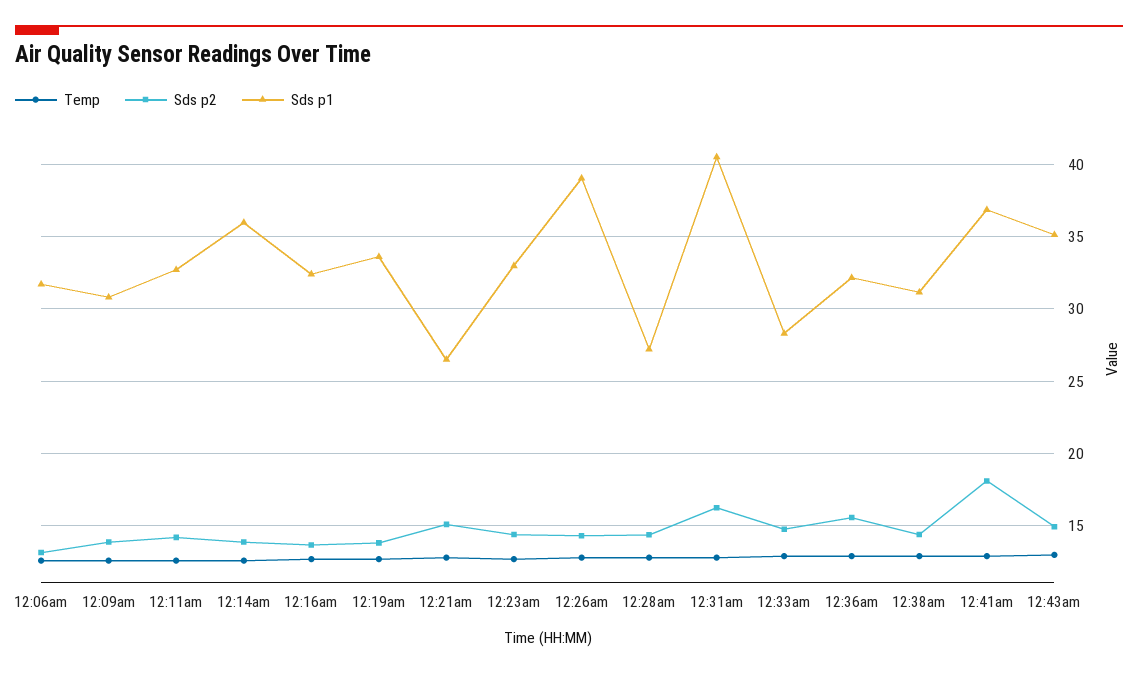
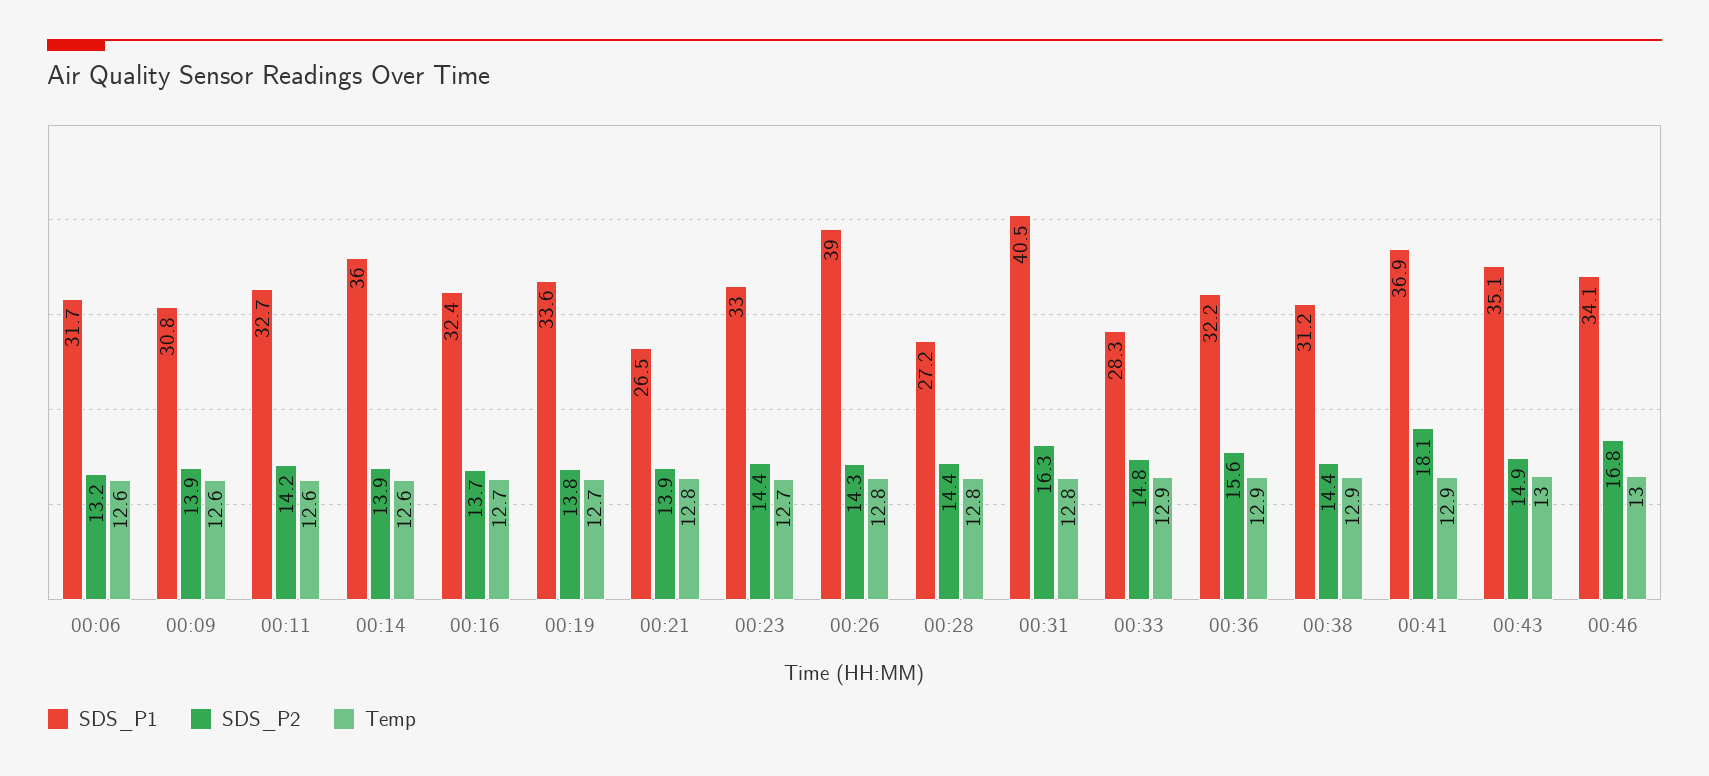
Sds p2, 12:21am: 15 -> 13.9
Sds p1, 00:46: none -> 34.1
Sds p2, 00:46: none -> 16.8
Temp, 00:46: none -> 13

